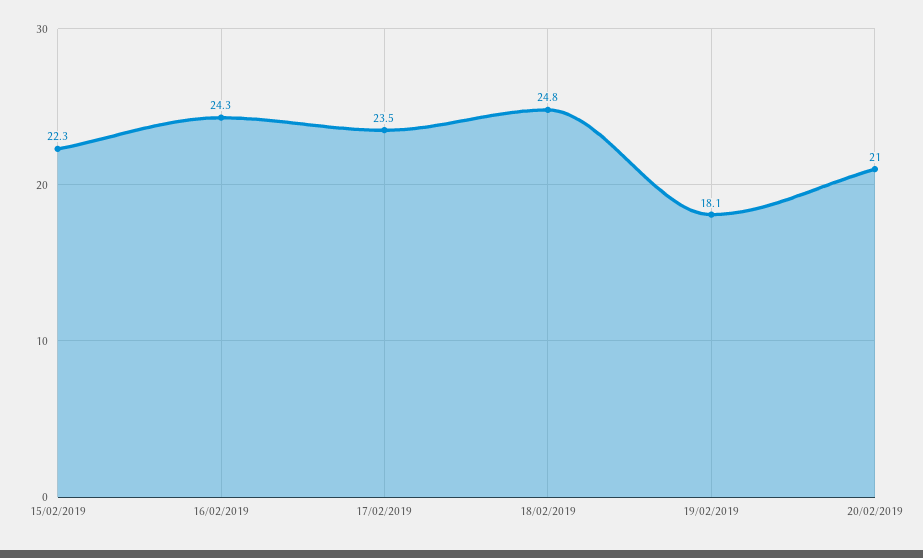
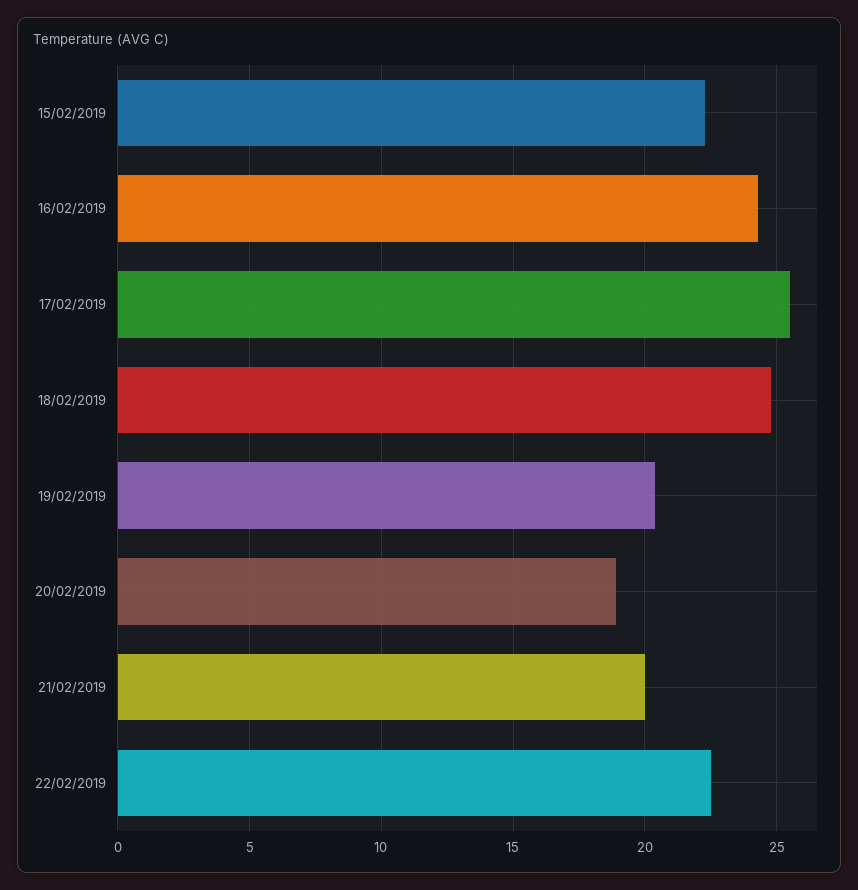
17/02/2019: 23.5 -> 25.5
19/02/2019: 18.1 -> 20.5
20/02/2019: 21 -> 19
21/02/2019: none -> 20
22/02/2019: none -> 22.5

